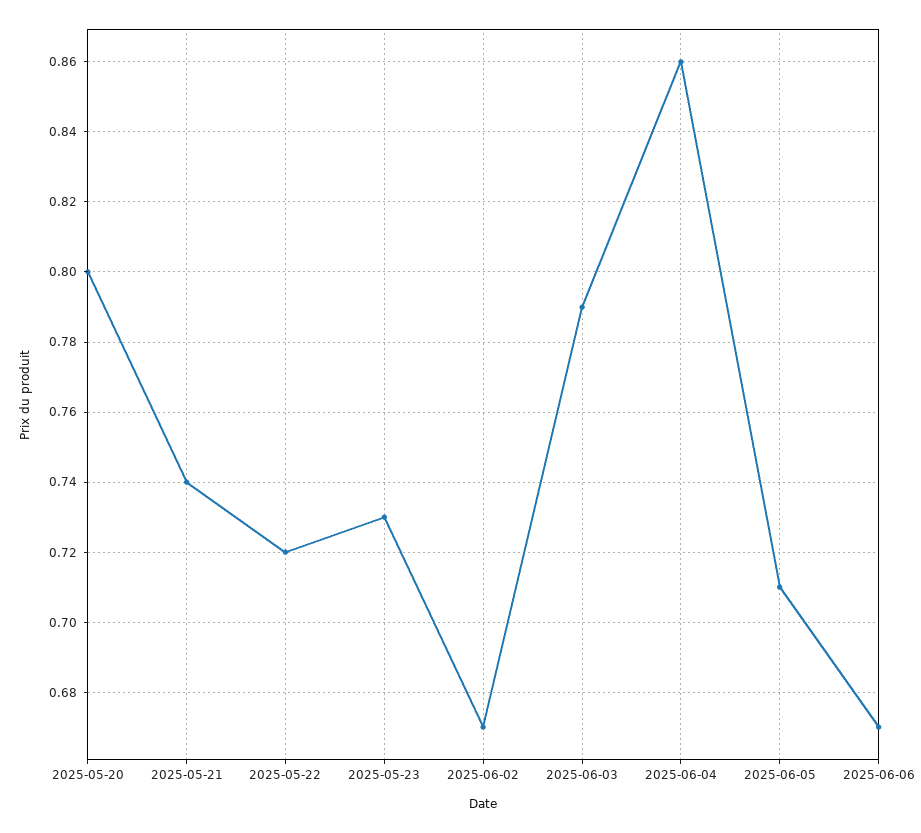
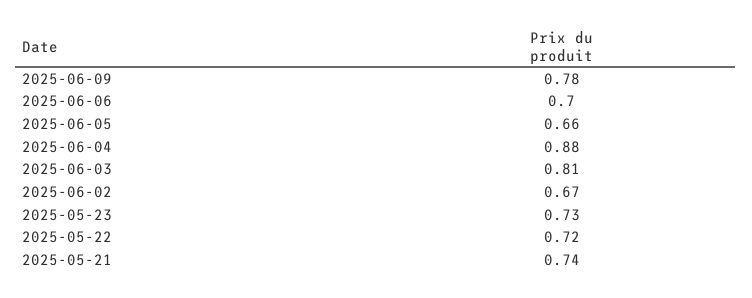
2025-05-20: 0.8 -> none
2025-06-03: 0.79 -> 0.81
2025-06-04: 0.86 -> 0.88
2025-06-05: 0.71 -> 0.66
2025-06-06: 0.67 -> 0.7
2025-06-09: none -> 0.78

